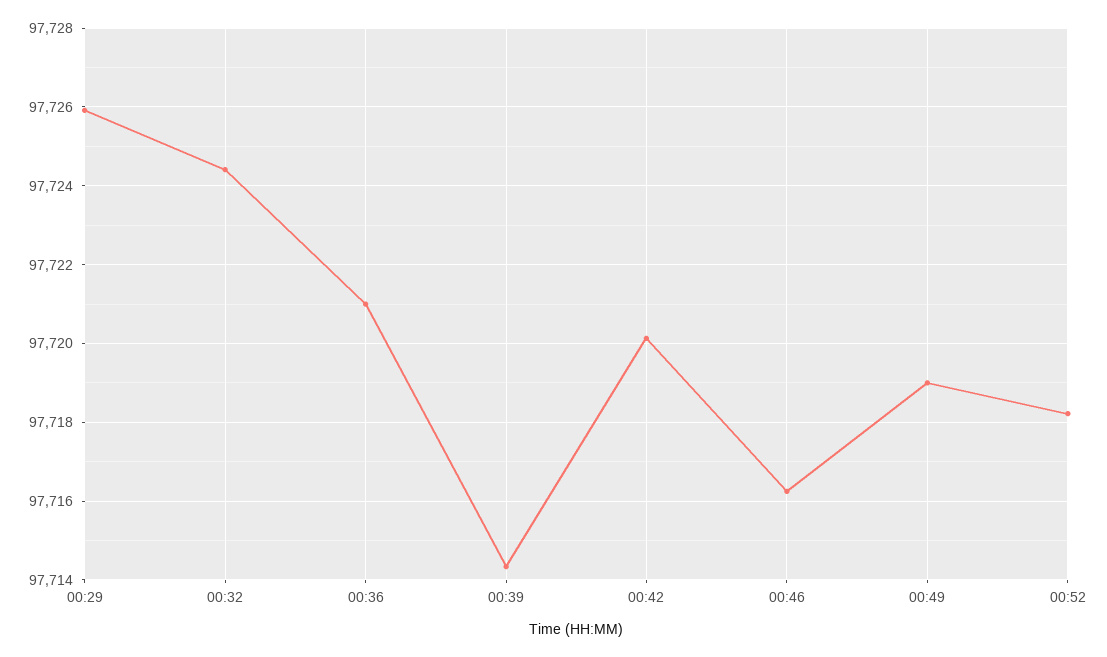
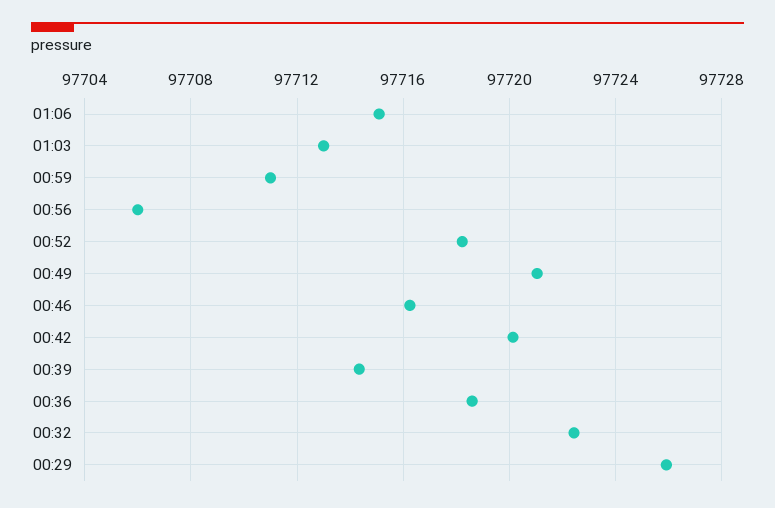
00:32: 97724.4 -> 97722.5
00:36: 97721 -> 97718.5
00:49: 97719 -> 97721
01:06: none -> 97715
01:03: none -> 97713
00:59: none -> 97711
00:56: none -> 97706

